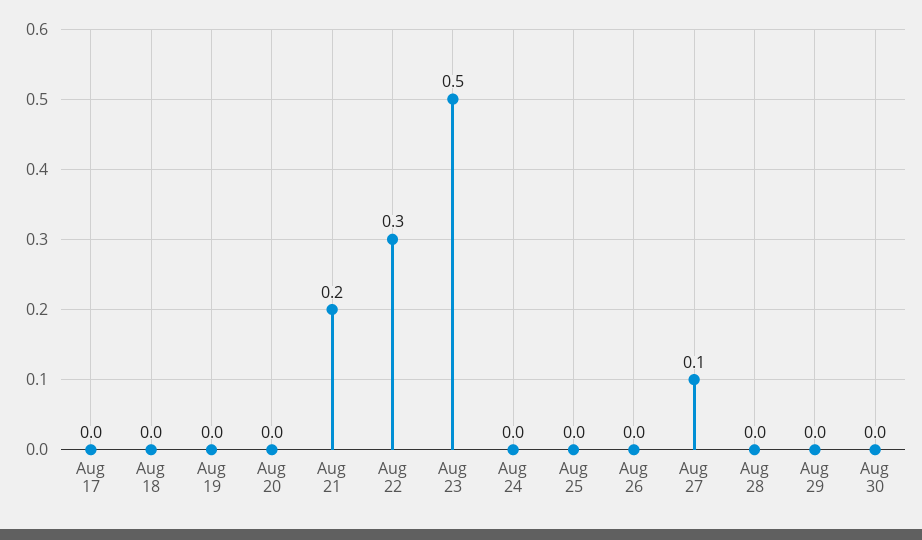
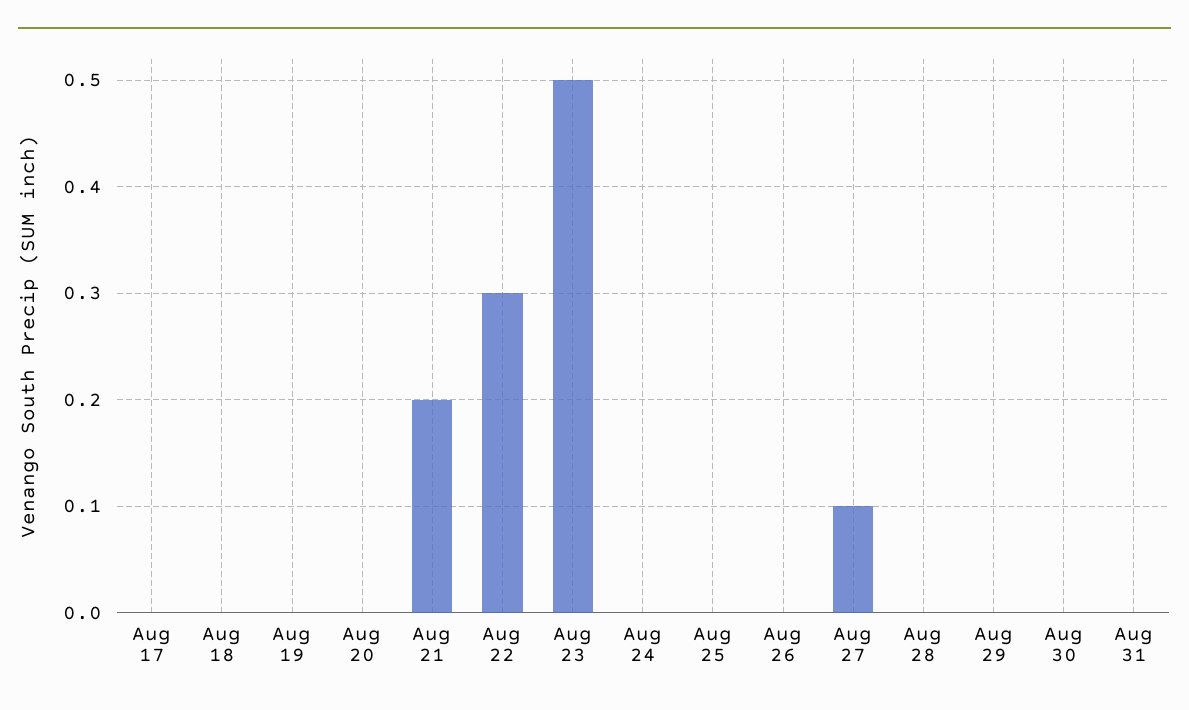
Aug 31: none -> 0

